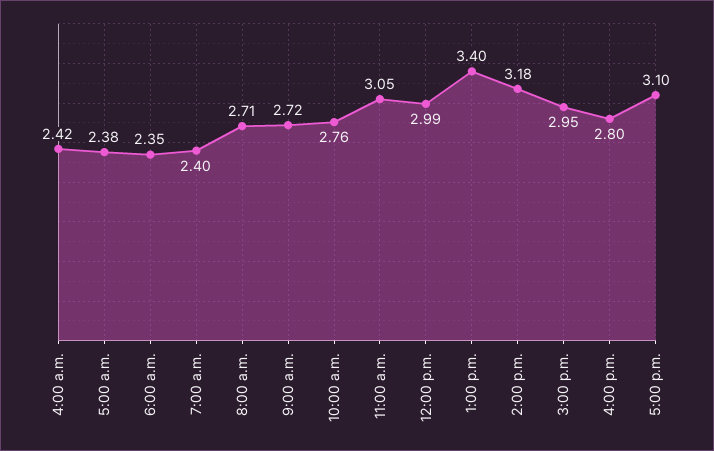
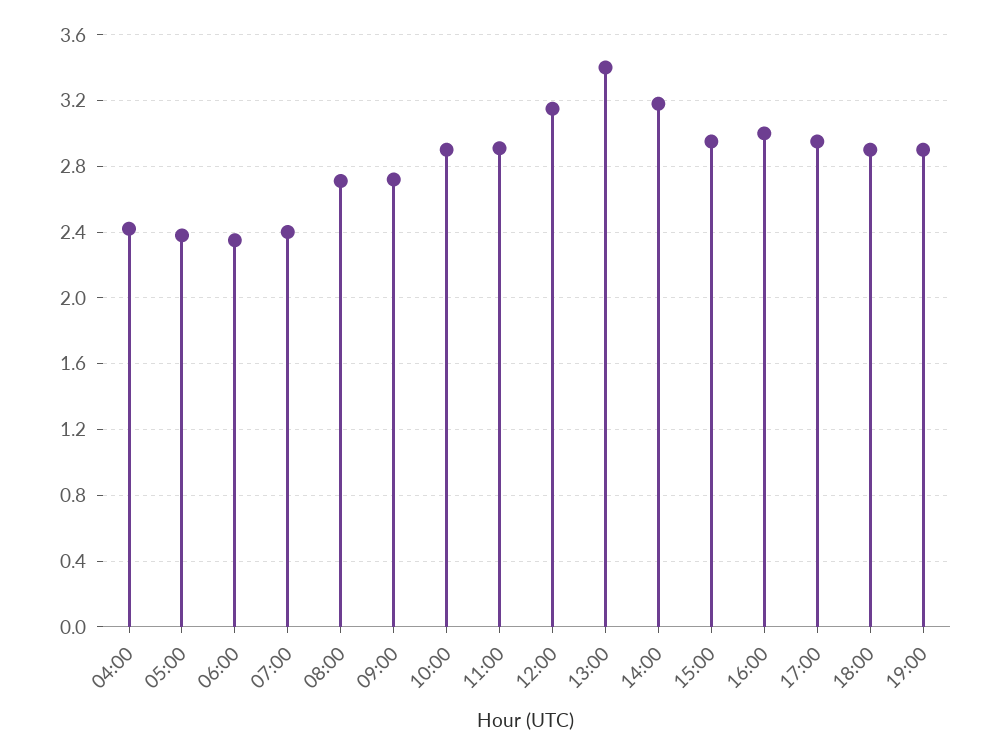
10:00 a.m.: 2.76 -> 2.9
11:00 a.m.: 3.05 -> 2.9
12:00 p.m.: 2.99 -> 3.15
4:00 p.m.: 2.8 -> 3
5:00 p.m.: 3.1 -> 2.95
18:00: none -> 2.9
19:00: none -> 2.9

